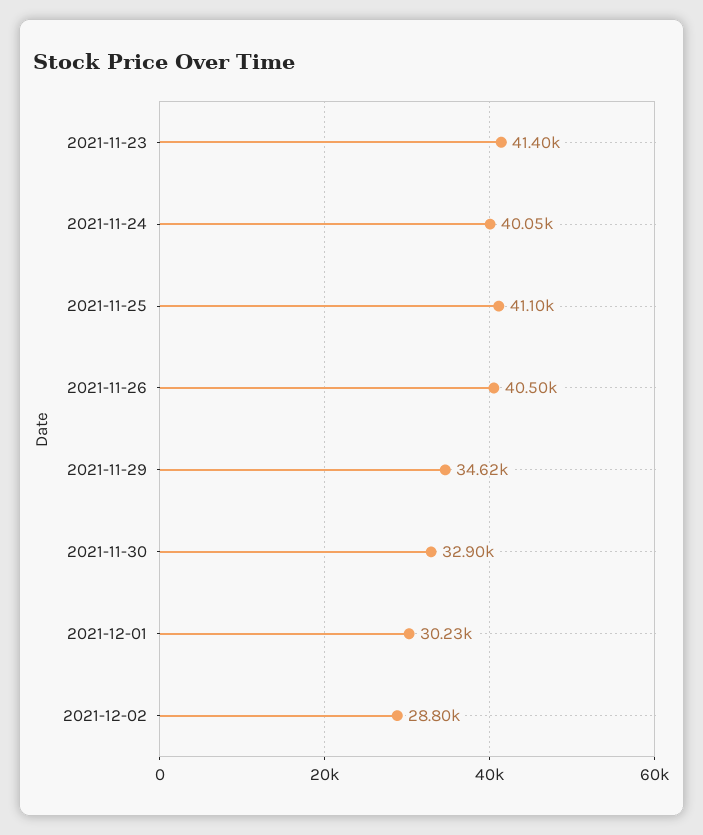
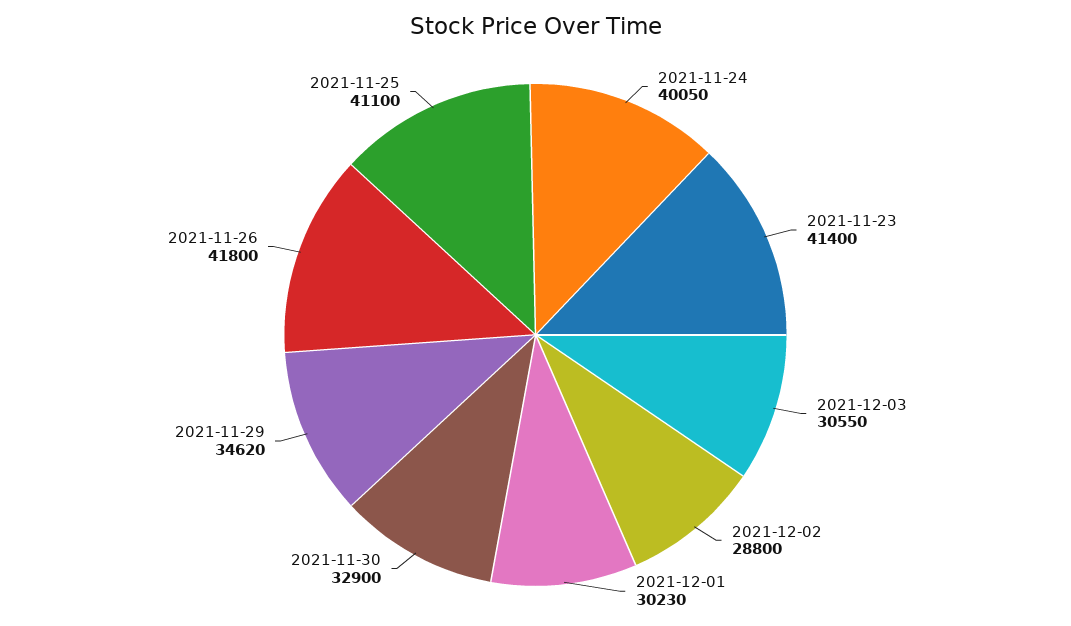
2021-11-26: 40500 -> 41800
2021-12-03: none -> 30550

